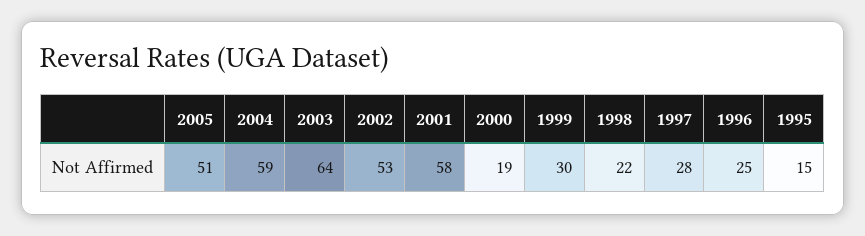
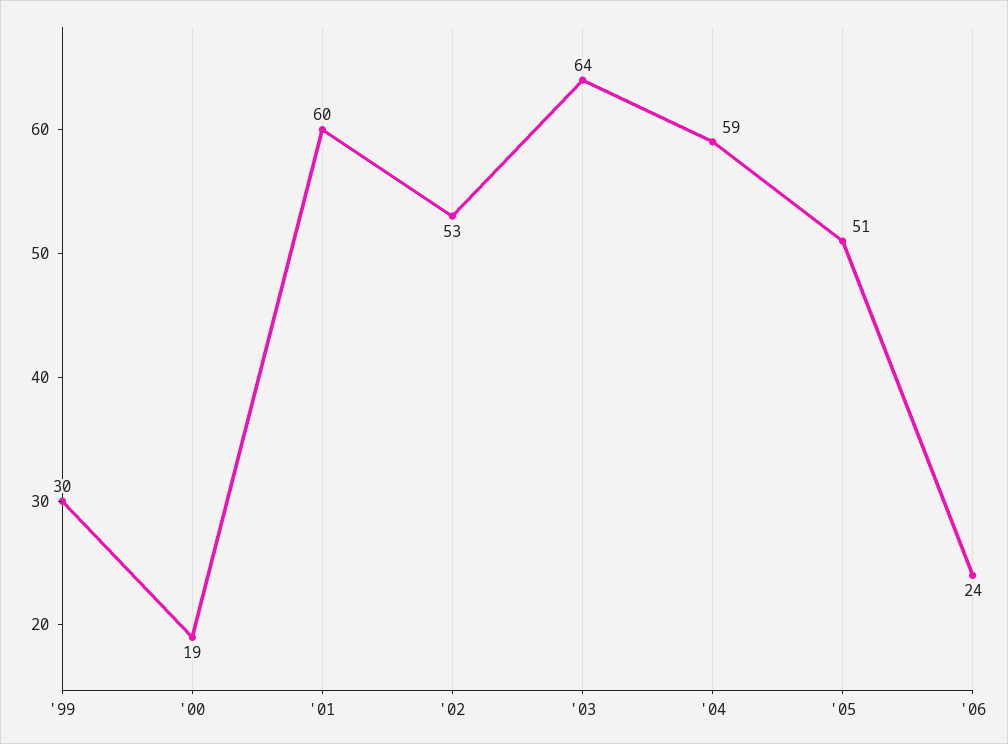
2001: 58 -> 60
1998: 22 -> none
1997: 28 -> none
1996: 25 -> none
1995: 15 -> none
'06: none -> 24

